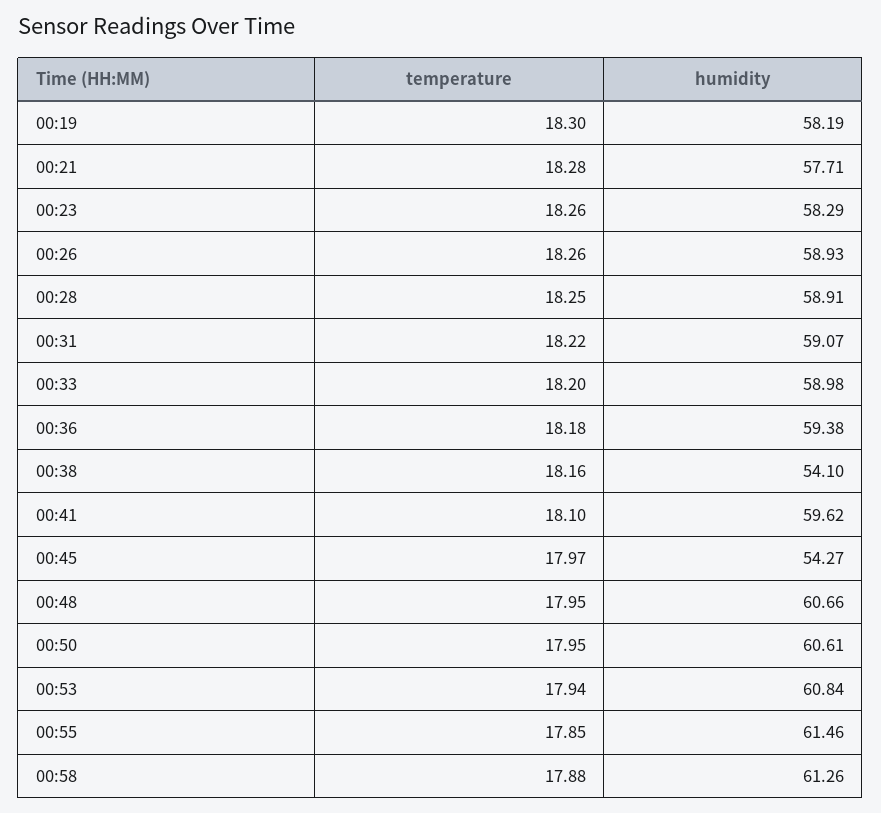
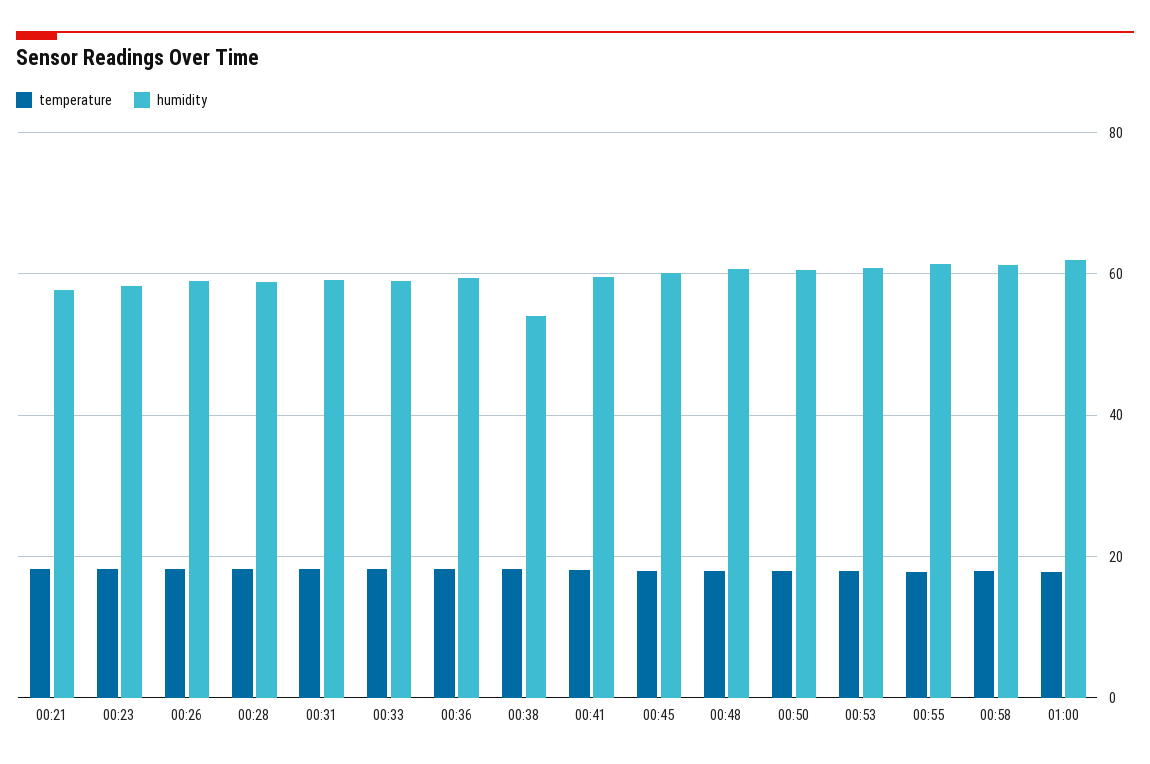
temperature, 00:19: 18.3 -> none
humidity, 00:19: 58.19 -> none
humidity, 00:45: 54.27 -> 60
temperature, 01:00: none -> 18
humidity, 01:00: none -> 62

